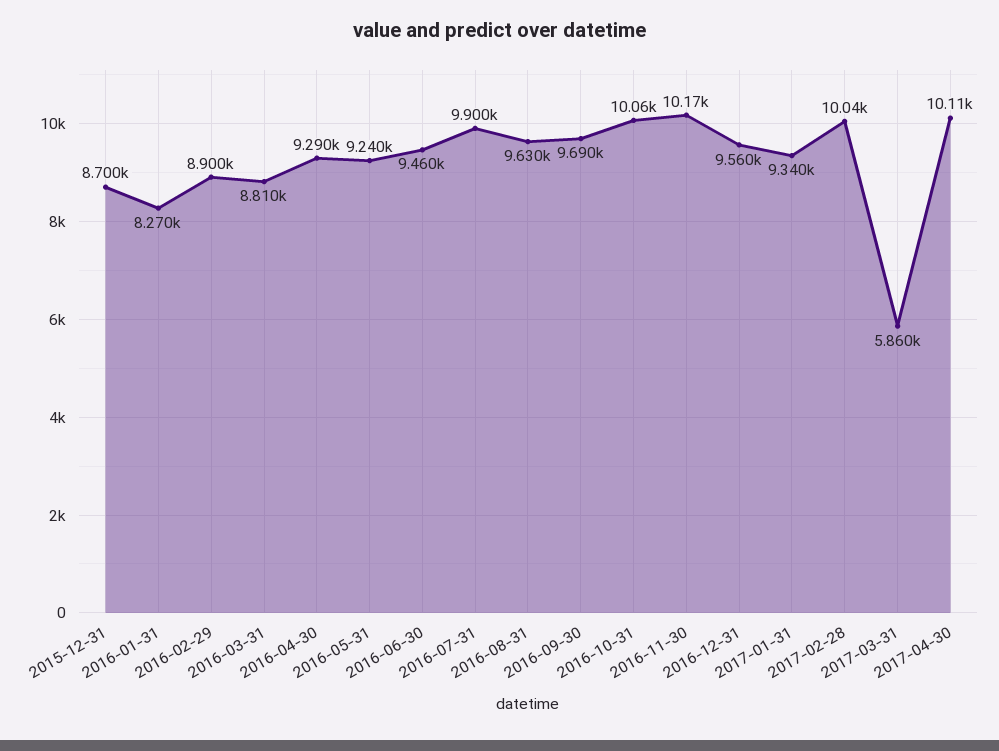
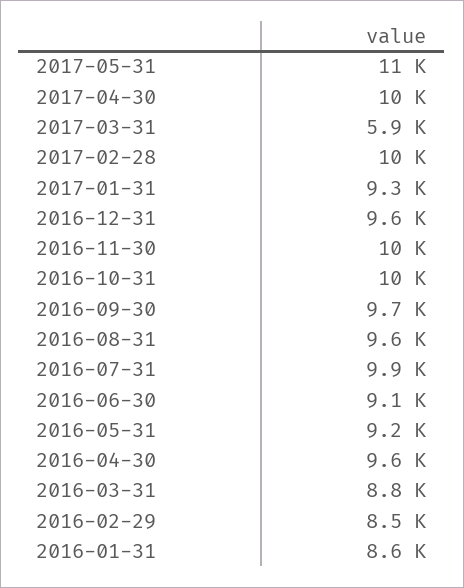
2015-12-31: 8700 -> none
2016-01-31: 8270 -> 8600
2016-02-29: 8900 -> 8500
2016-04-30: 9290 -> 9600
2016-06-30: 9460 -> 9100
2017-05-31: none -> 11000

